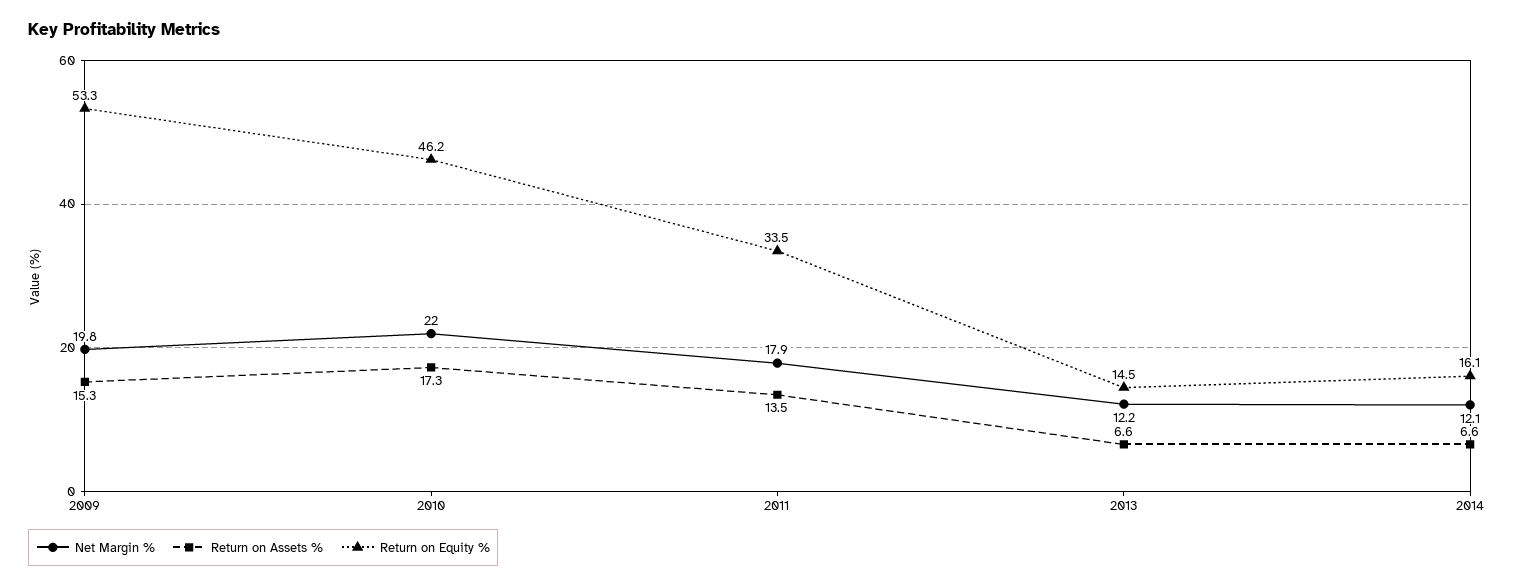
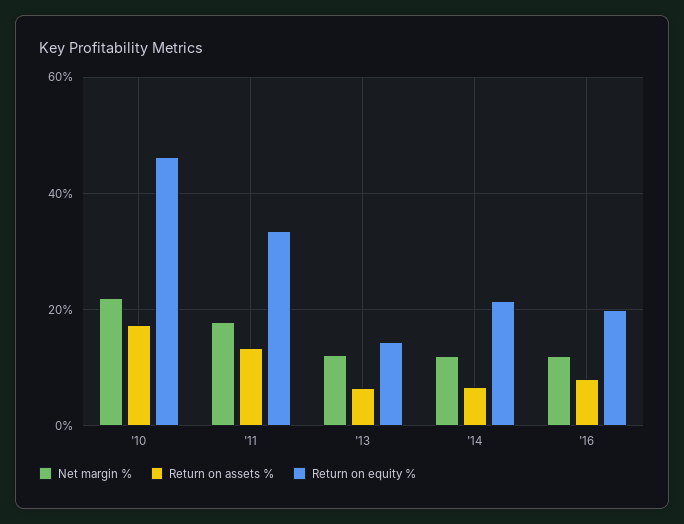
Net Margin %, 2009: 19.8 -> none
Return on Assets %, 2009: 15.3 -> none
Return on Equity %, 2009: 53.3 -> none
Return on Equity %, 2014: 16.1 -> 22
Net Margin %, '16: none -> 12
Return on Assets %, '16: none -> 8
Return on Equity %, '16: none -> 20

